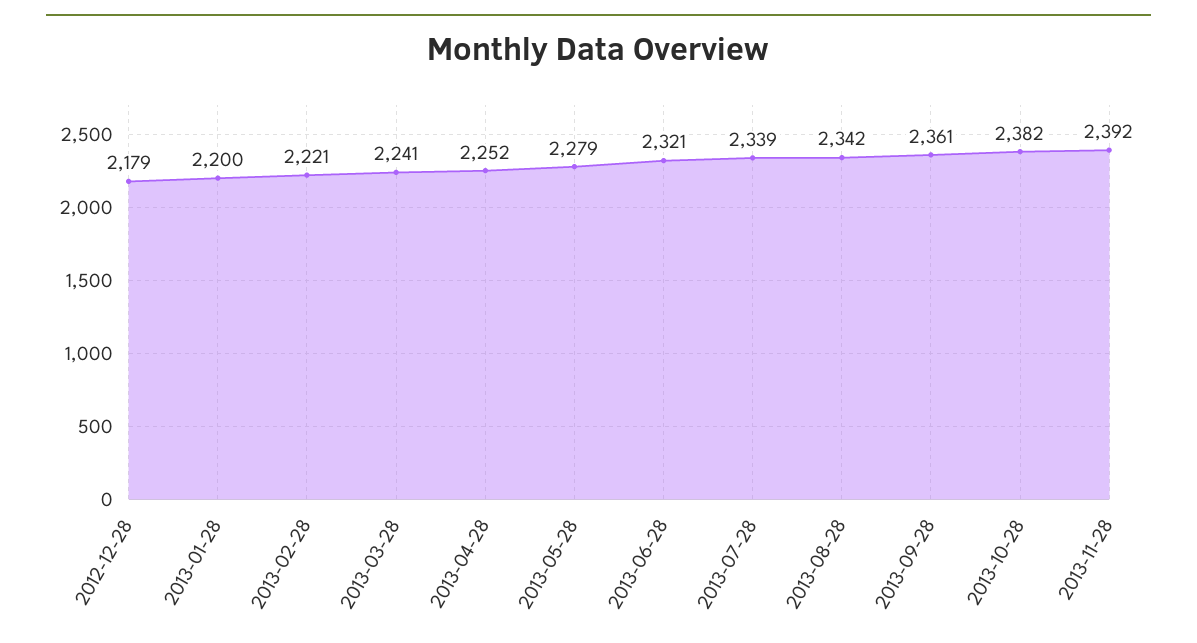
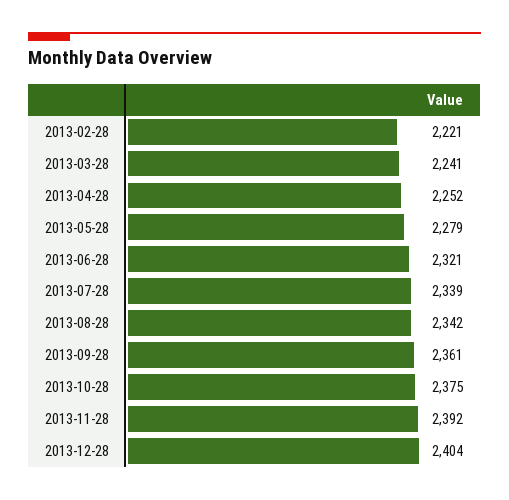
2012-12-28: 2179 -> none
2013-01-28: 2200 -> none
2013-10-28: 2382 -> 2375
2013-12-28: none -> 2404

